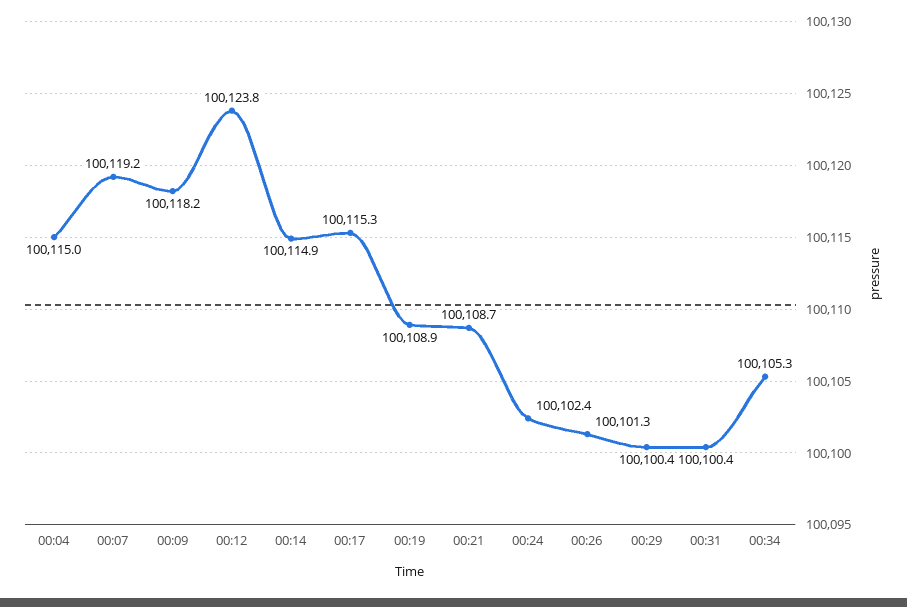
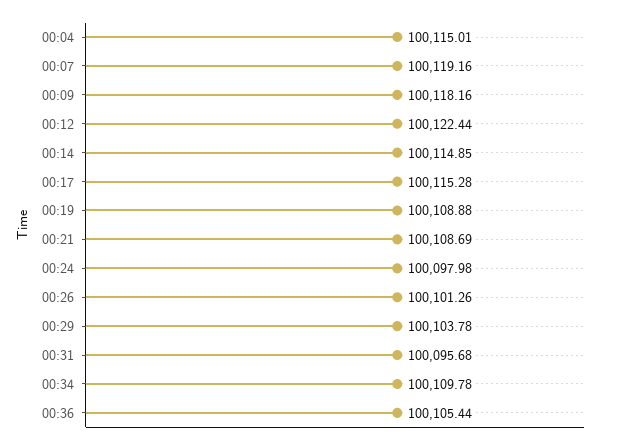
00:12: 100123.8 -> 100122.44
00:24: 100102.4 -> 100097.98
00:29: 100100.4 -> 100103.78
00:31: 100100.4 -> 100095.68
00:34: 100105.3 -> 100109.78
00:36: none -> 100105.44

